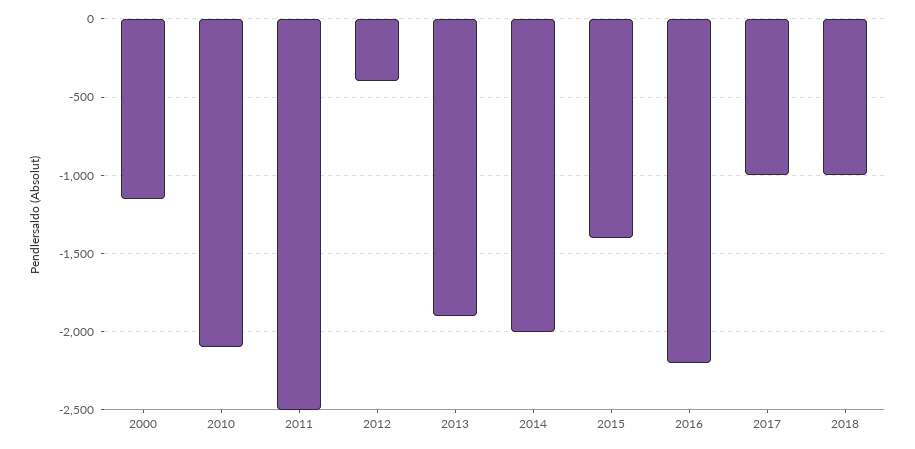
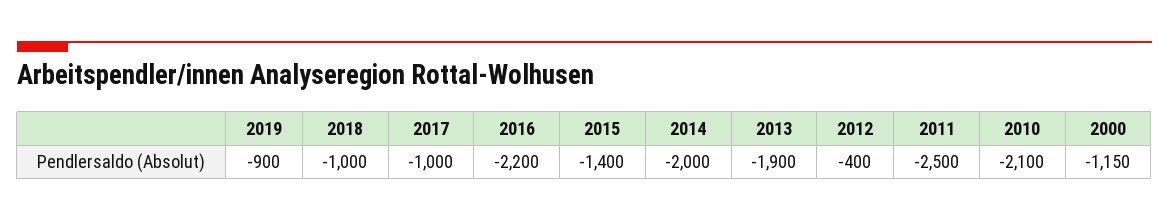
2019: none -> -900

